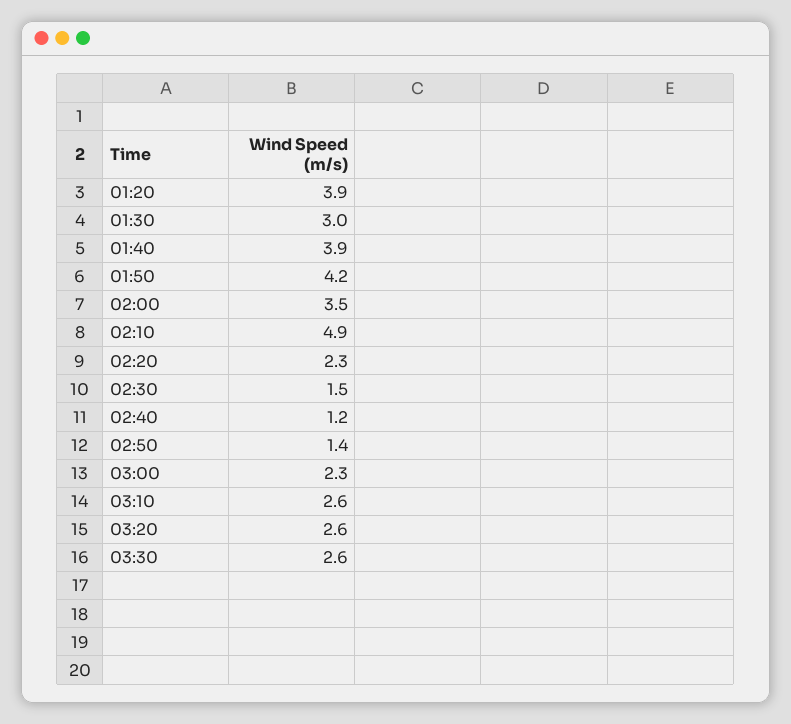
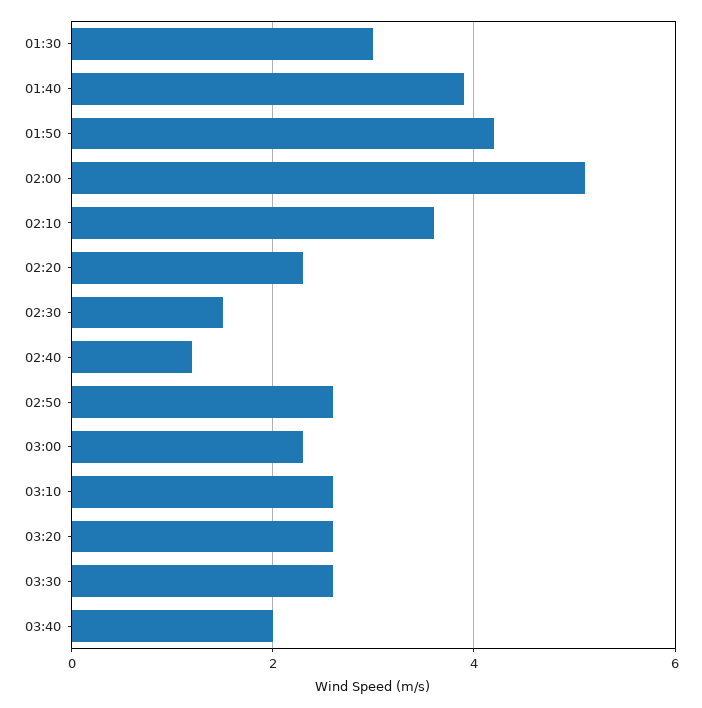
01:20: 3.9 -> none
02:00: 3.5 -> 5
02:10: 4.9 -> 3.5
02:50: 1.4 -> 2.5
03:40: none -> 2

